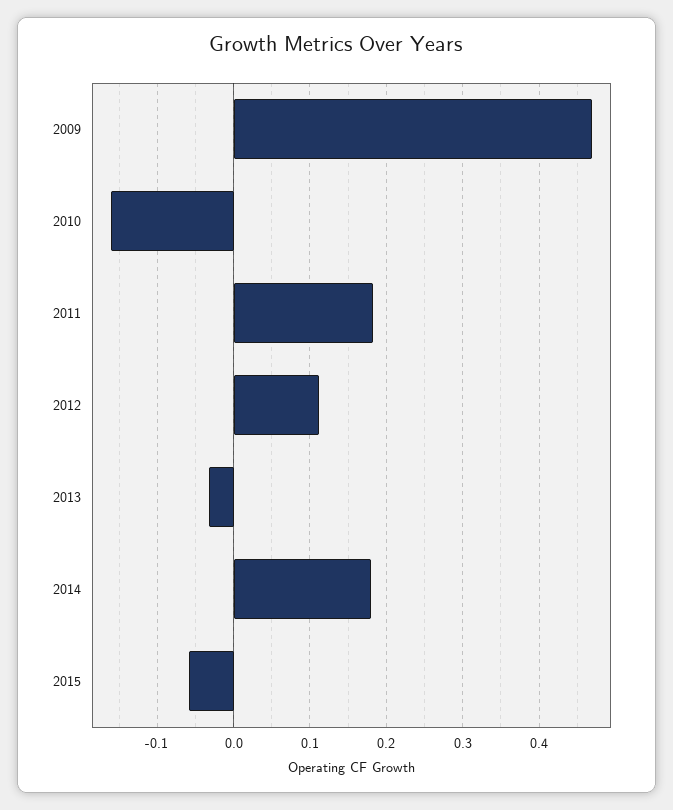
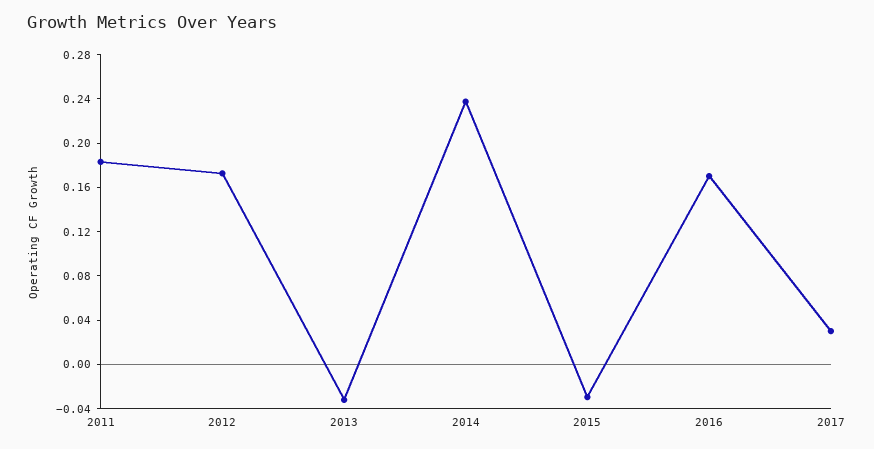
2009: 0.47 -> none
2010: -0.16 -> none
2012: 0.11 -> 0.17
2014: 0.18 -> 0.24
2015: -0.06 -> -0.03
2016: none -> 0.17
2017: none -> 0.03

